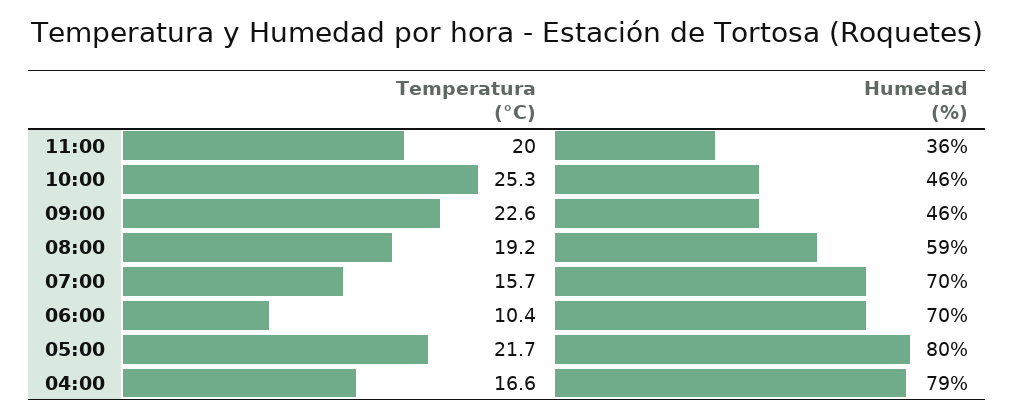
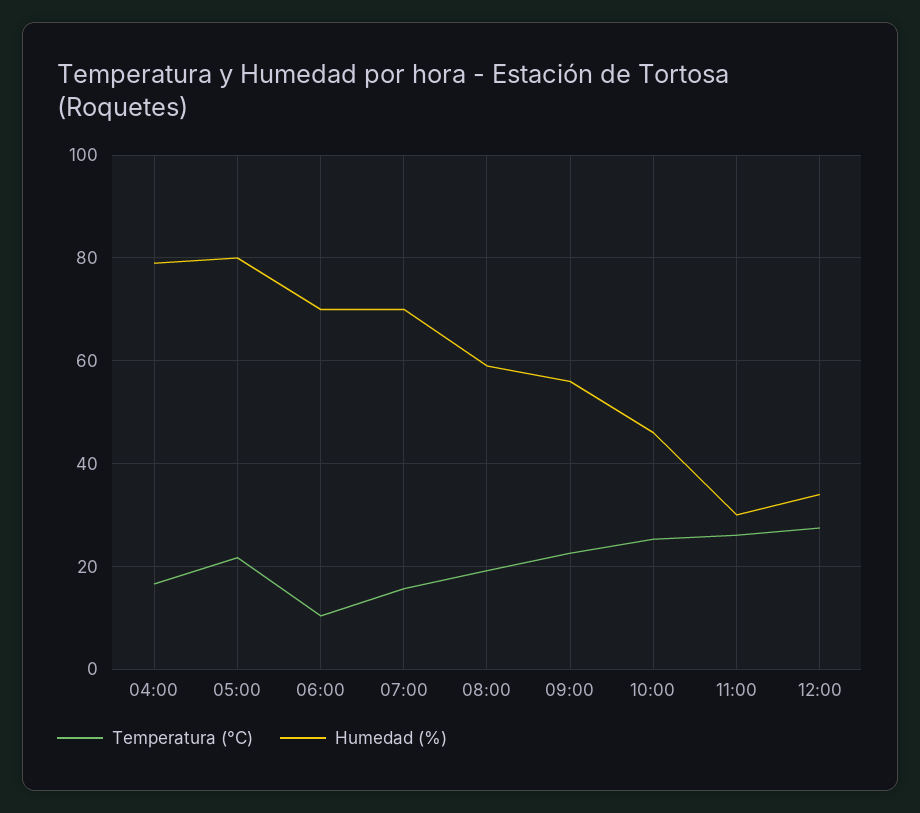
Temperatura (°C), 11:00: 20 -> 26
Humedad (%), 11:00: 36 -> 30
Humedad (%), 09:00: 46 -> 56
Temperatura (°C), 12:00: none -> 28
Humedad (%), 12:00: none -> 34

